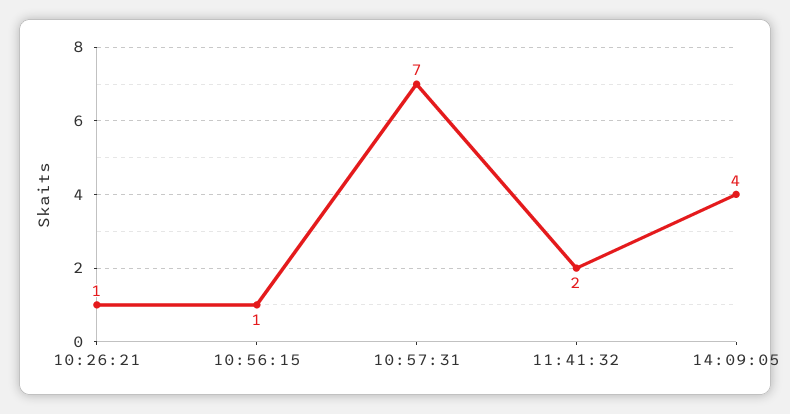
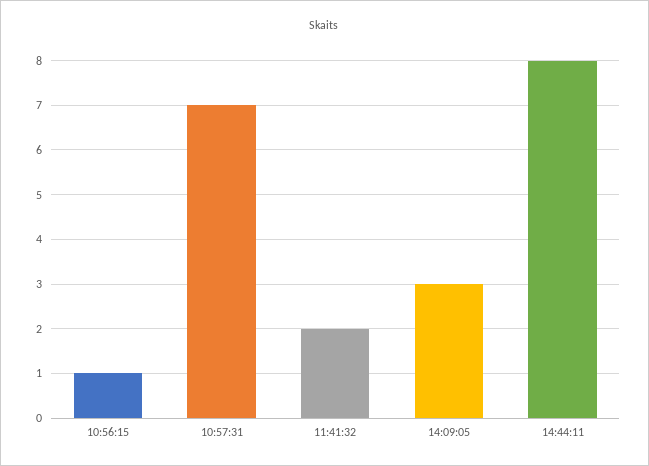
10:26:21: 1 -> none
14:09:05: 4 -> 3
14:44:11: none -> 8

